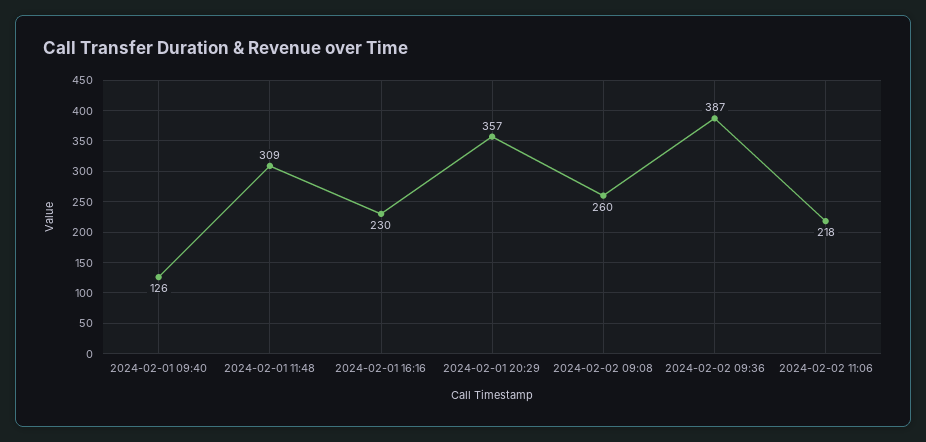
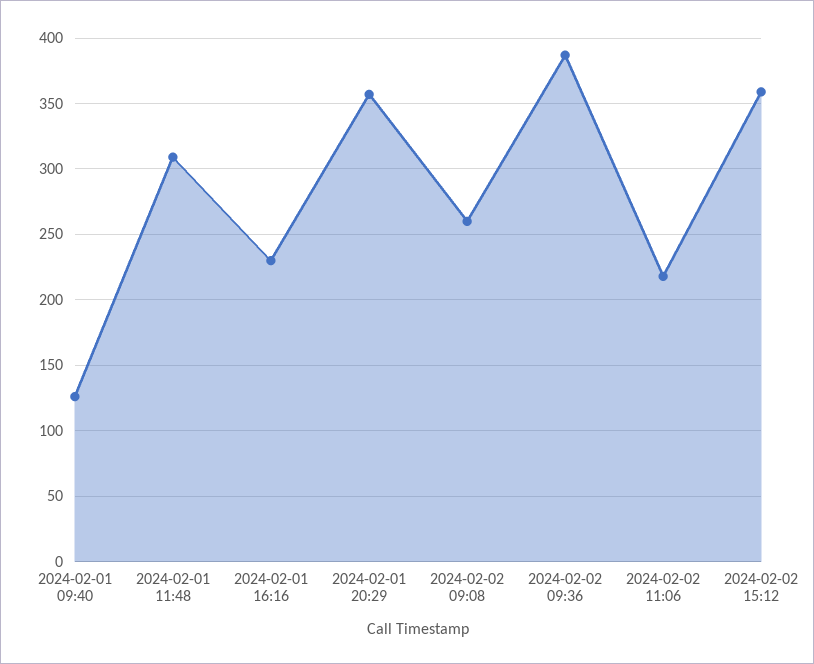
2024-02-02 15:12: none -> 360

